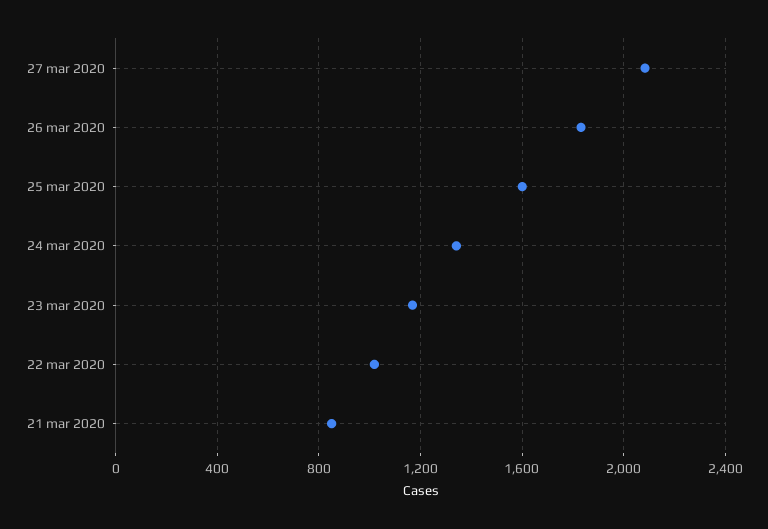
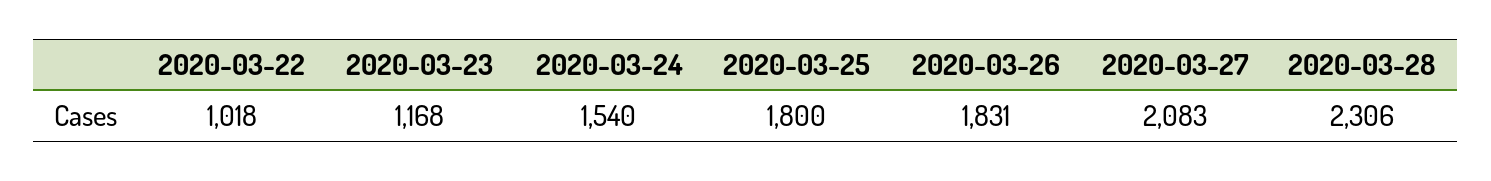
25 mar 2020: 1600 -> 1800
24 mar 2020: 1350 -> 1540
21 mar 2020: 850 -> none
2020-03-28: none -> 2306

